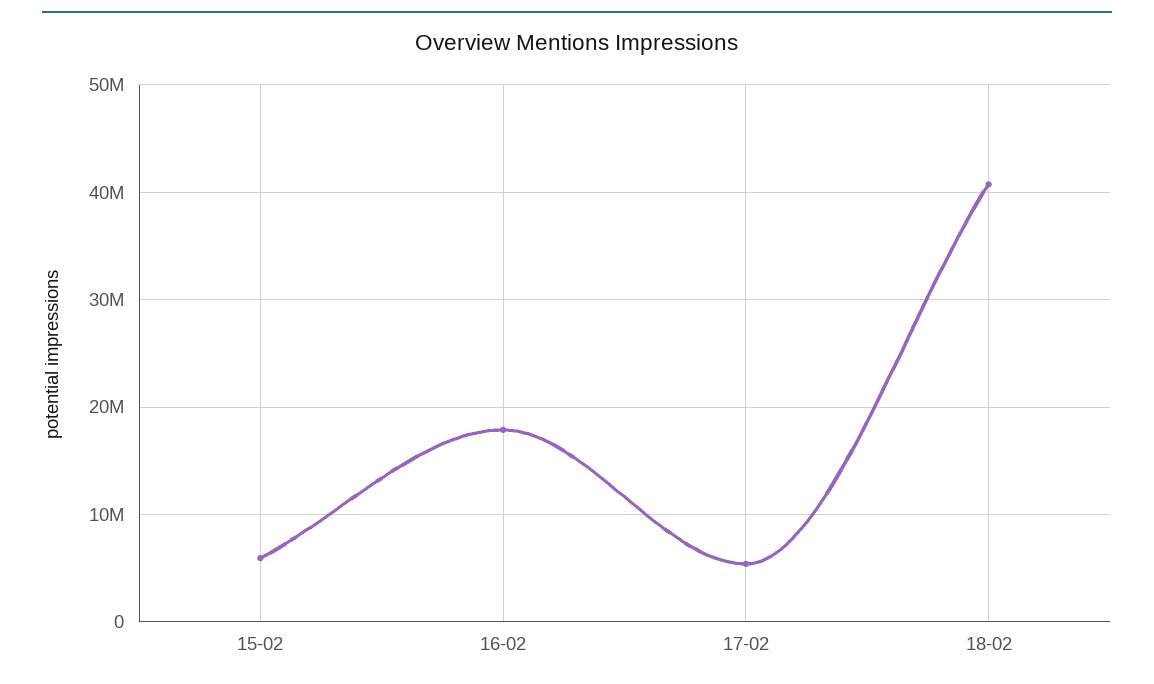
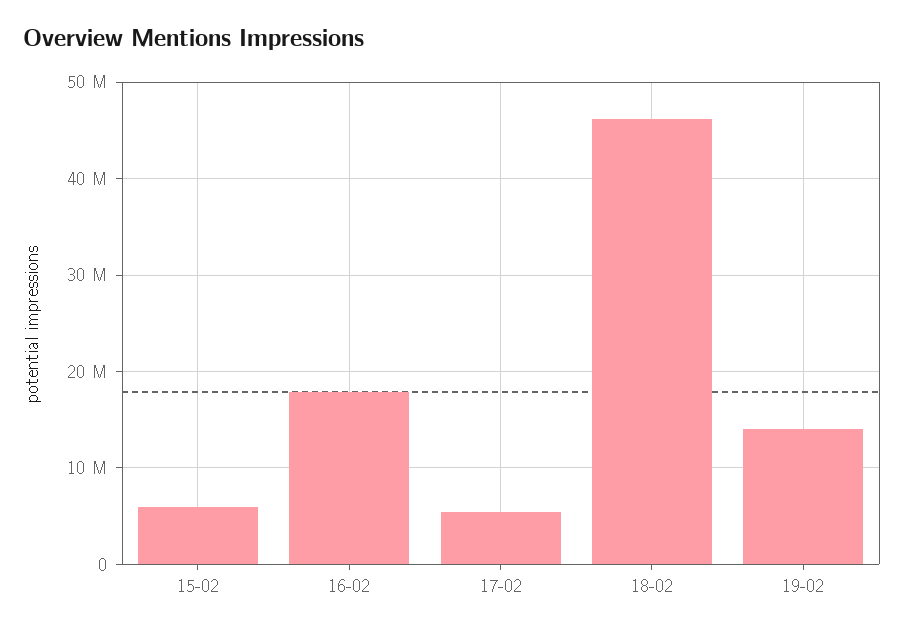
18-02: 41000000 -> 46000000
19-02: none -> 14000000

